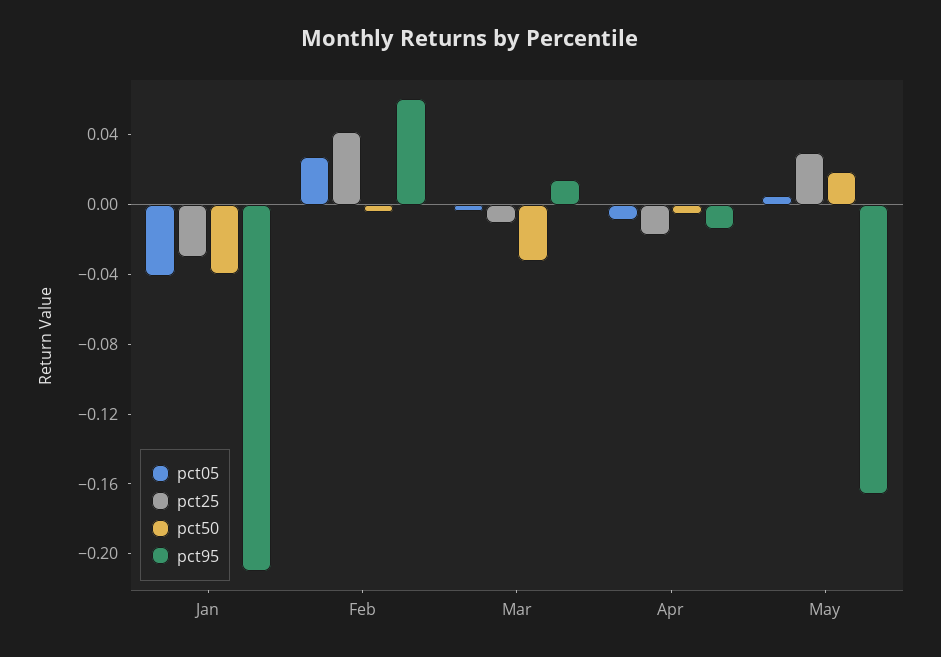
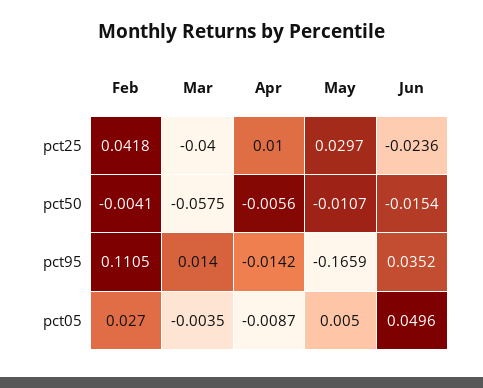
pct05, Jan: -0.04 -> none
pct25, Jan: -0.03 -> none
pct50, Jan: -0.04 -> none
pct95, Jan: -0.21 -> none
pct95, Feb: 0.06 -> 0.1105
pct25, Mar: -0.01 -> -0.04
pct50, Mar: -0.03 -> -0.0575
pct25, Apr: -0.02 -> 0.01
pct50, May: 0.02 -> -0.0107
pct25, Jun: none -> -0.0236
pct50, Jun: none -> -0.0154
pct95, Jun: none -> 0.0352
pct05, Jun: none -> 0.0496

